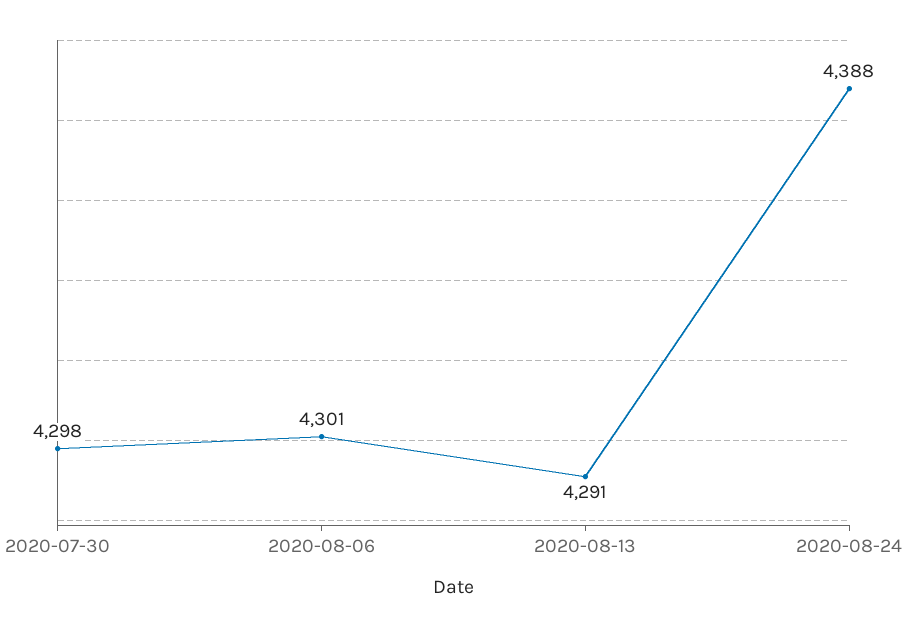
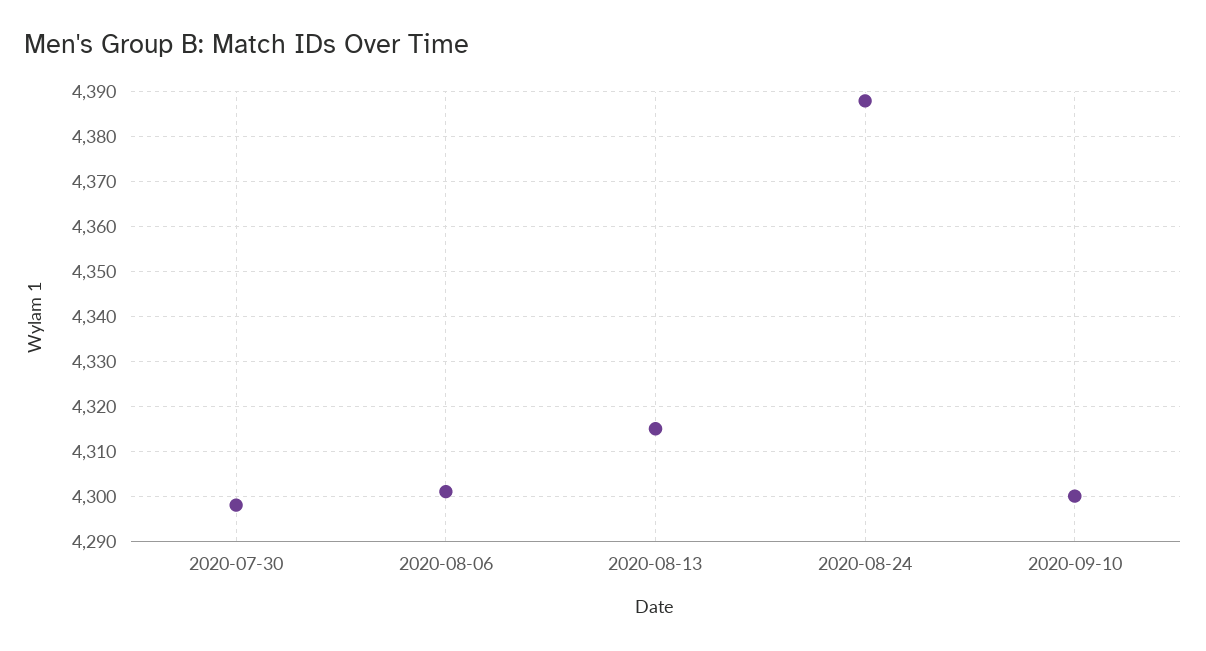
2020-08-13: 4291 -> 4315
2020-09-10: none -> 4300

